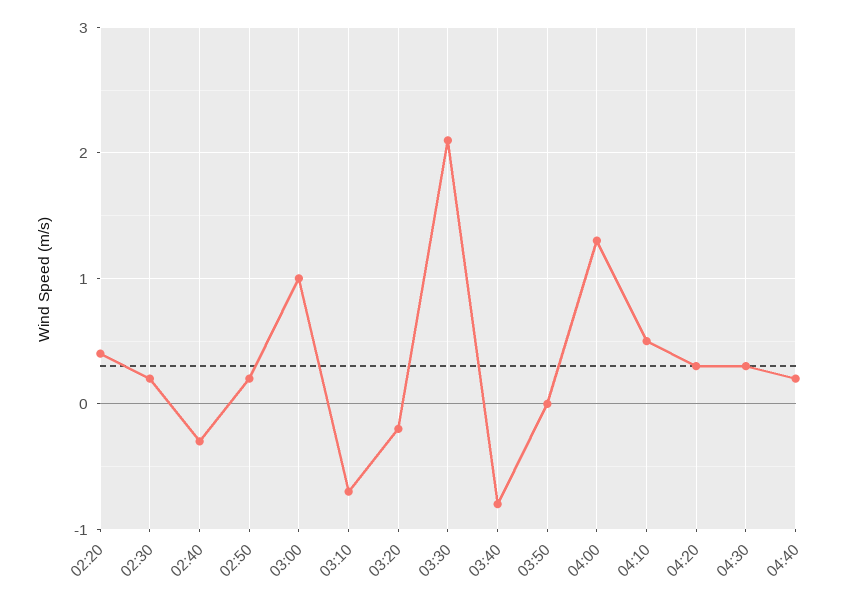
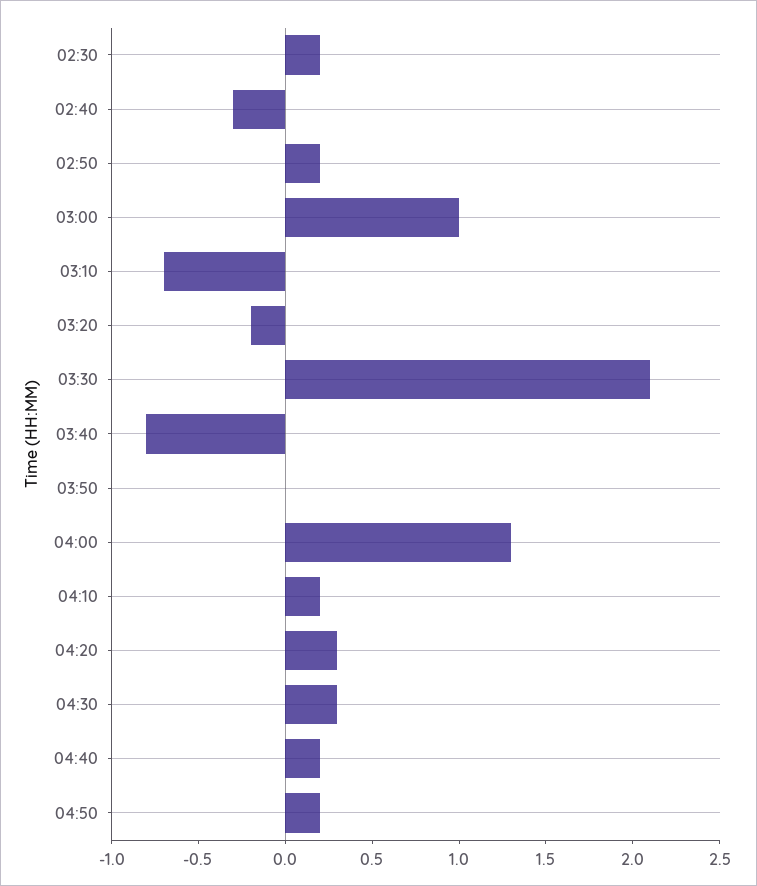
02:20: 0.4 -> none
04:10: 0.5 -> 0.2
04:50: none -> 0.2

